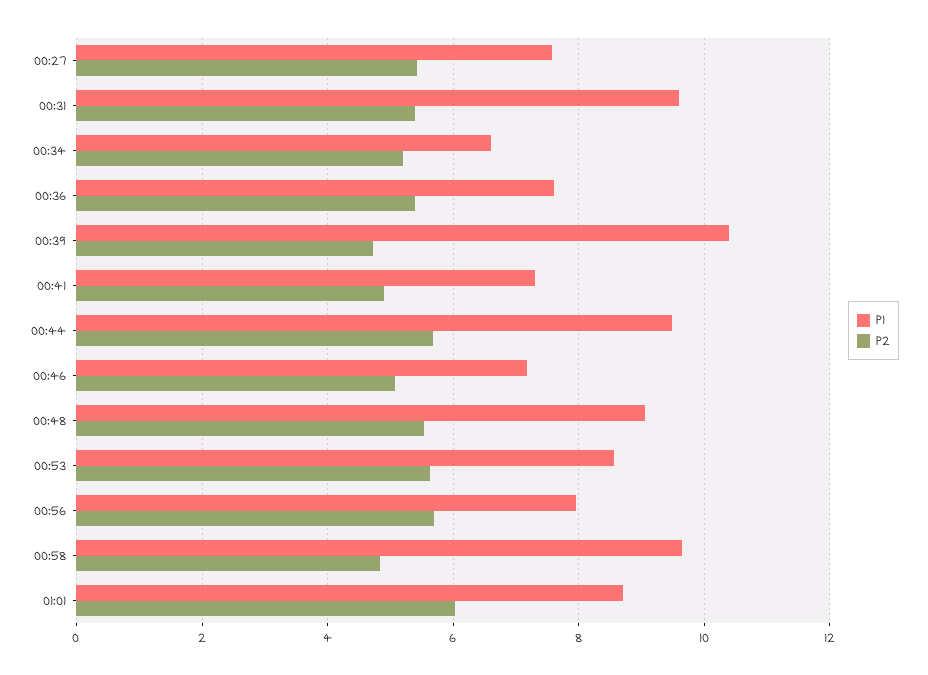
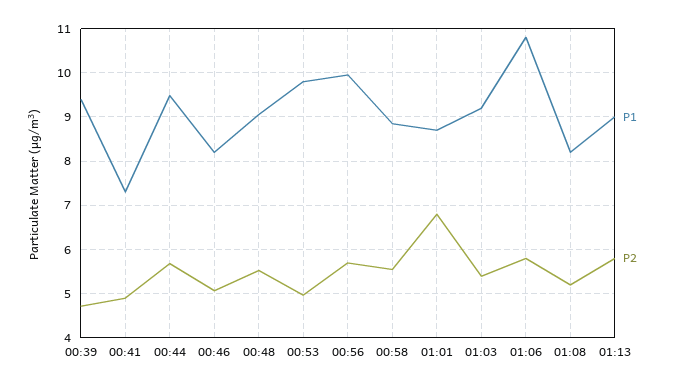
P1, 00:27: 7.6 -> none
P2, 00:27: 5.4 -> none
P1, 00:31: 9.6 -> none
P2, 00:31: 5.4 -> none
P1, 00:34: 6.6 -> none
P2, 00:34: 5.2 -> none
P1, 00:36: 7.6 -> none
P2, 00:36: 5.4 -> none
P1, 00:39: 10.4 -> 9.4
P1, 00:46: 7.2 -> 8.2
P1, 00:53: 8.6 -> 9.8
P2, 00:53: 5.6 -> 5
P1, 00:56: 8 -> 10
P1, 00:58: 9.6 -> 8.8
P2, 00:58: 4.8 -> 5.6
P2, 01:01: 6 -> 6.8
P1, 01:03: none -> 9.2
P2, 01:03: none -> 5.4
P1, 01:06: none -> 10.8
P2, 01:06: none -> 5.8
P1, 01:08: none -> 8.2
P2, 01:08: none -> 5.2
P1, 01:13: none -> 9
P2, 01:13: none -> 5.8

